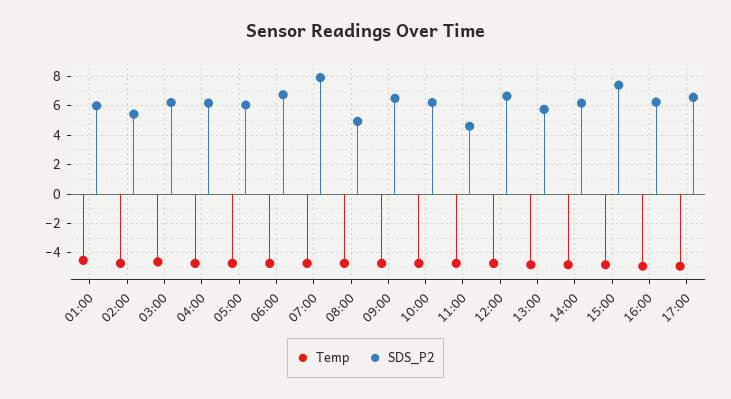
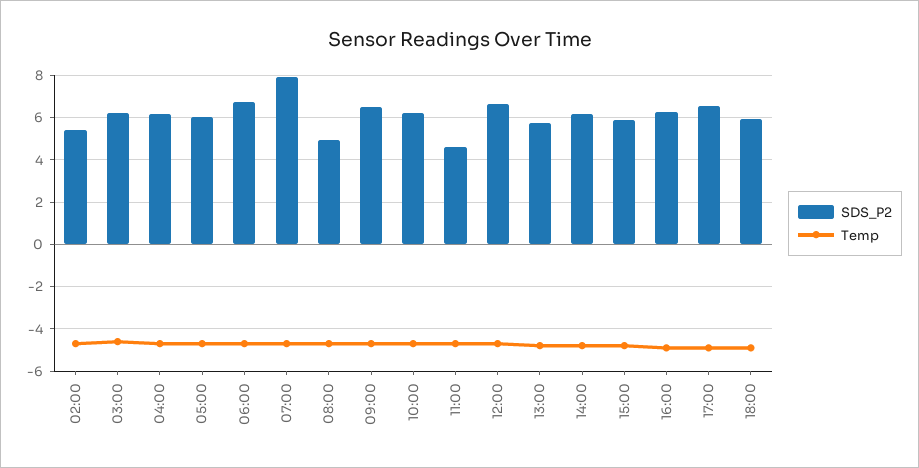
Temp, 01:00: -4.5 -> none
SDS_P2, 01:00: 6 -> none
SDS_P2, 15:00: 7.5 -> 6
SDS_P2, 18:00: none -> 6
Temp, 18:00: none -> -5

